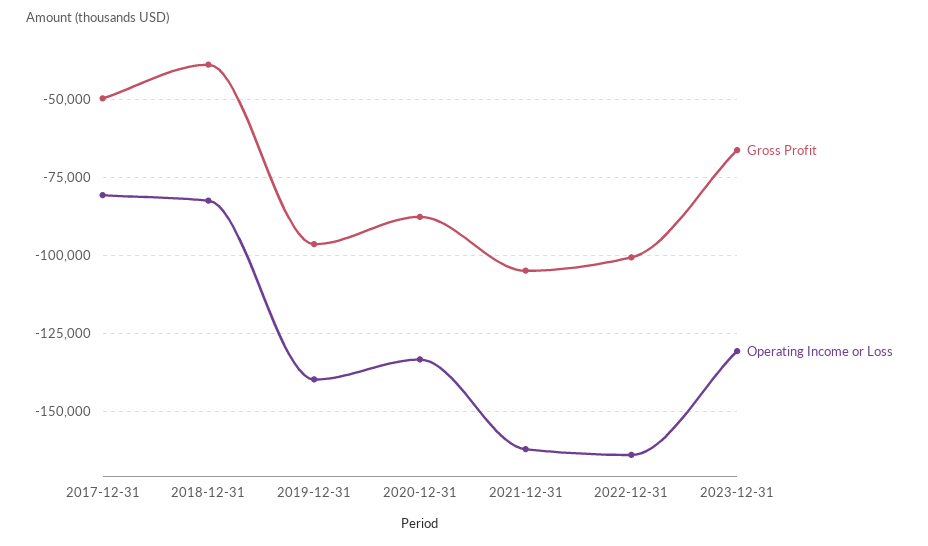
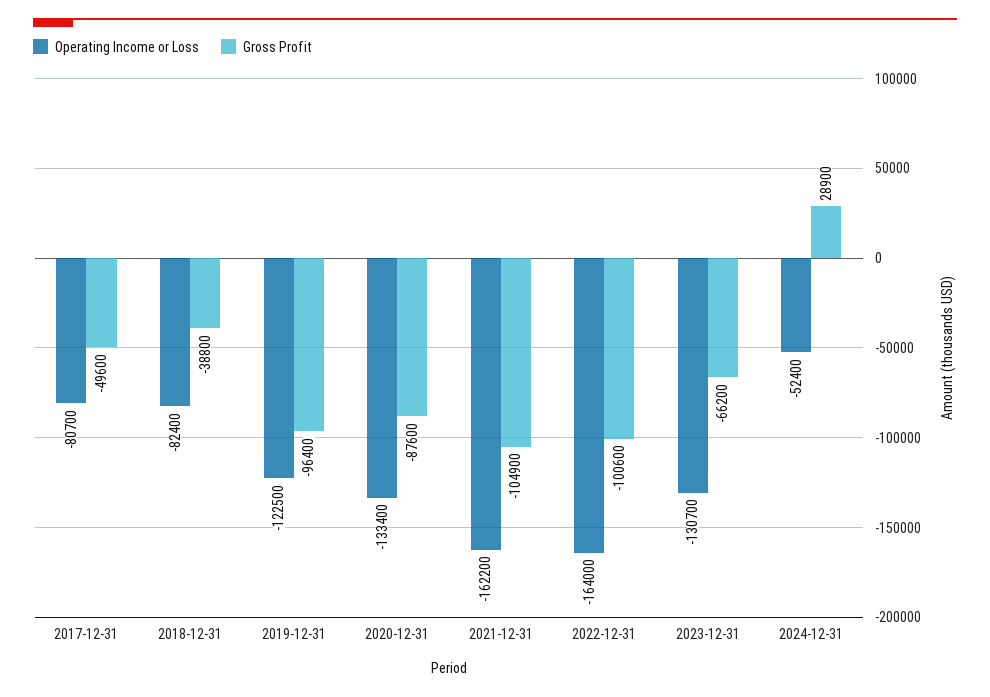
Operating Income or Loss, 2019-12-31: -140000 -> -122500
Operating Income or Loss, 2024-12-31: none -> -52400
Gross Profit, 2024-12-31: none -> 28900

